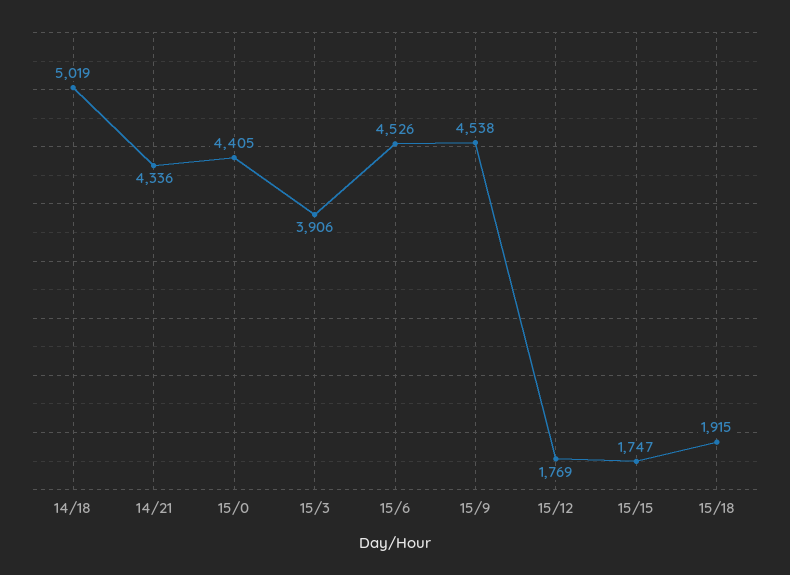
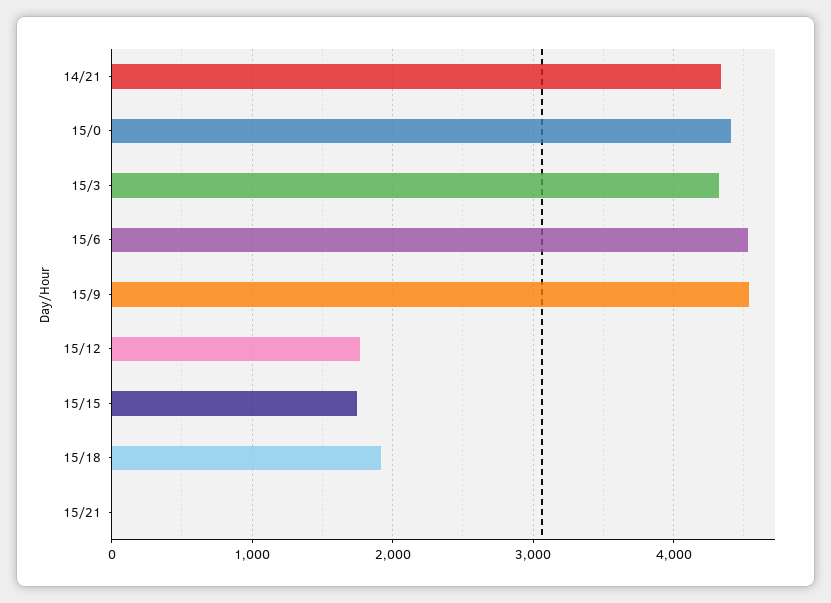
14/18: 5019 -> none
15/3: 3906 -> 4300
15/21: none -> 0

